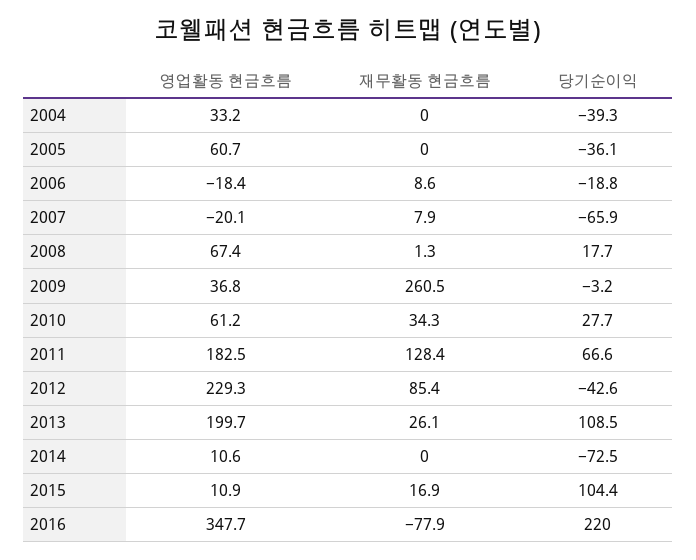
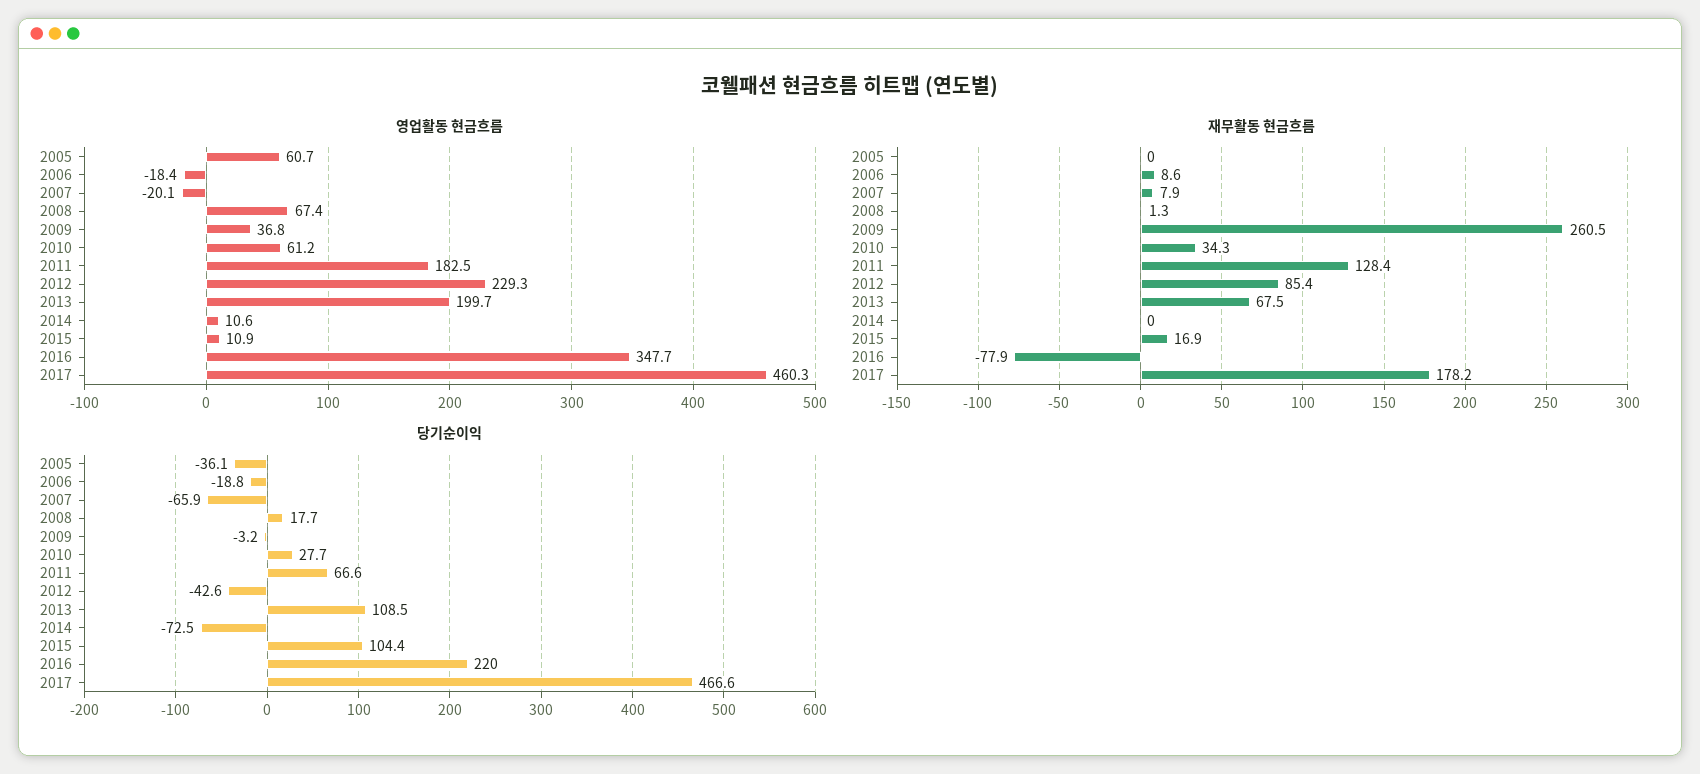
영업활동 현금흐름, 2004: 33.2 -> none
재무활동 현금흐름, 2004: 0 -> none
당기순이익, 2004: -39.3 -> none
재무활동 현금흐름, 2013: 26.1 -> 67.5
영업활동 현금흐름, 2017: none -> 460.3
재무활동 현금흐름, 2017: none -> 178.2
당기순이익, 2017: none -> 466.6

